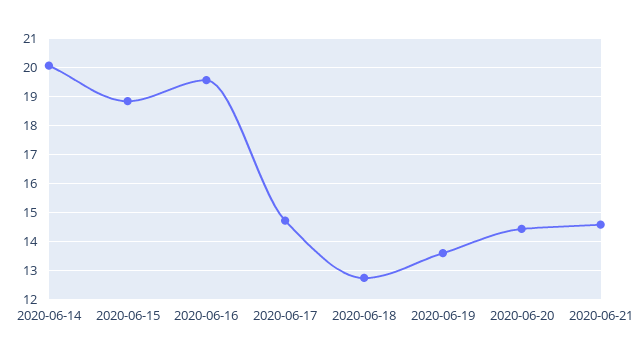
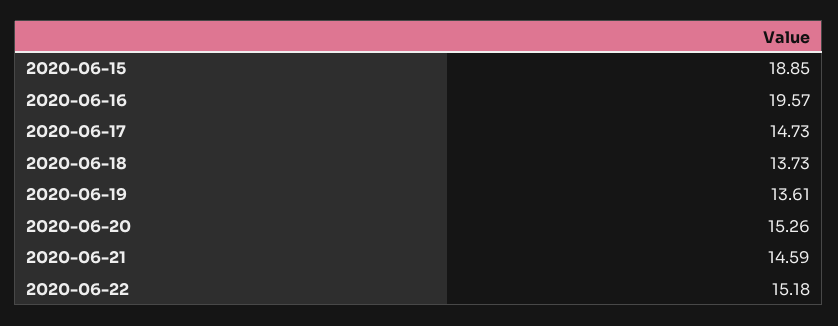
2020-06-14: 20 -> none
2020-06-18: 12.75 -> 13.73
2020-06-20: 14.5 -> 15.26
2020-06-22: none -> 15.18

